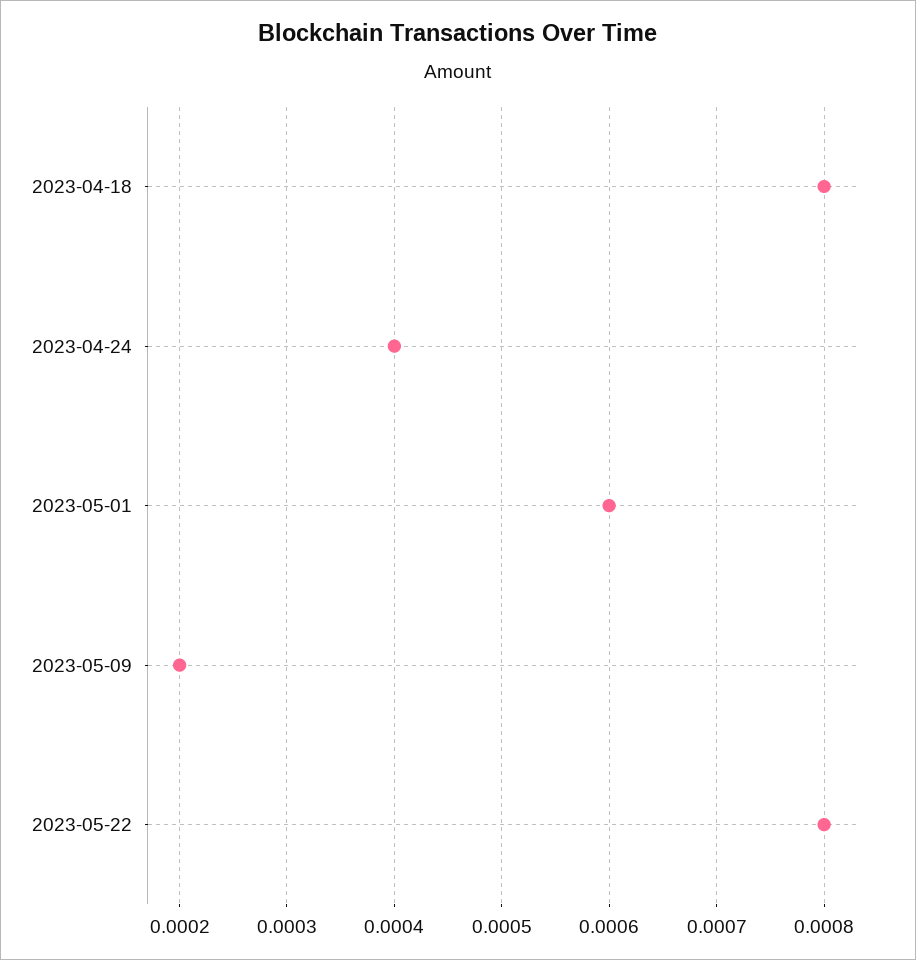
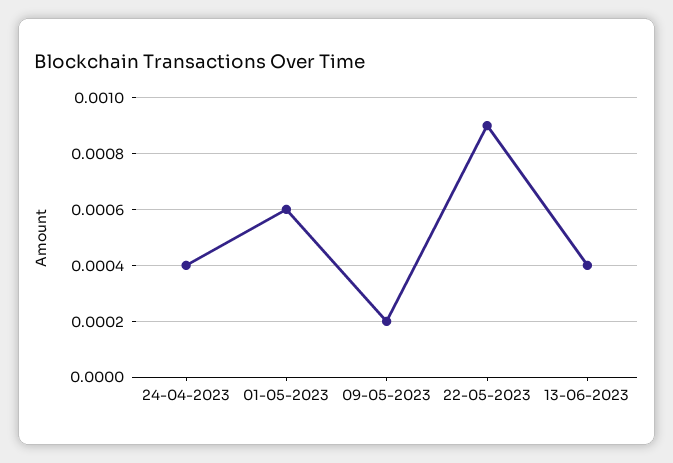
2023-04-18: 0.0008 -> none
2023-05-22: 0.0008 -> 0.0009
13-06-2023: none -> 0.0004

